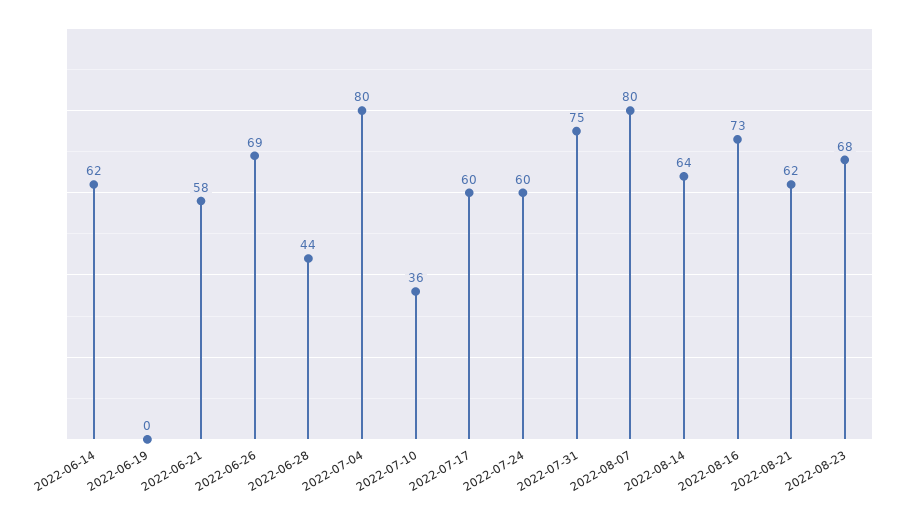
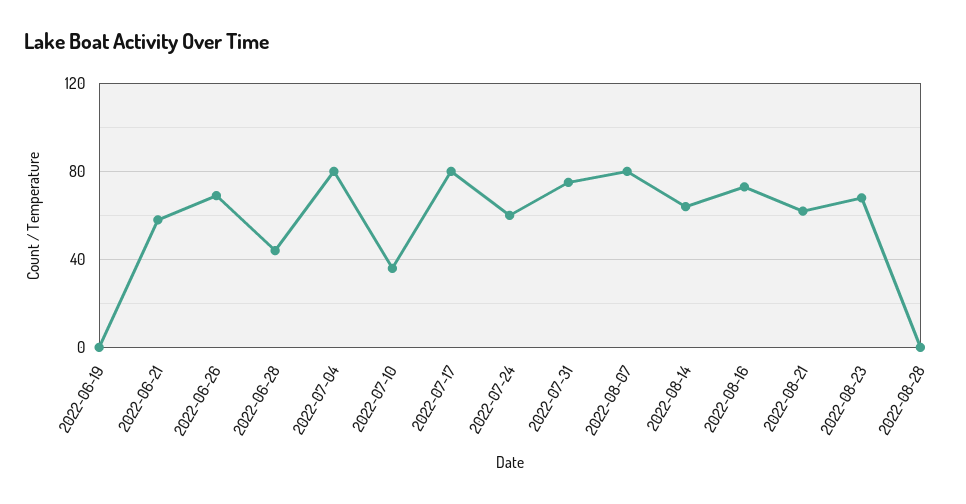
2022-06-14: 62 -> none
2022-07-17: 60 -> 80
2022-08-28: none -> 0

